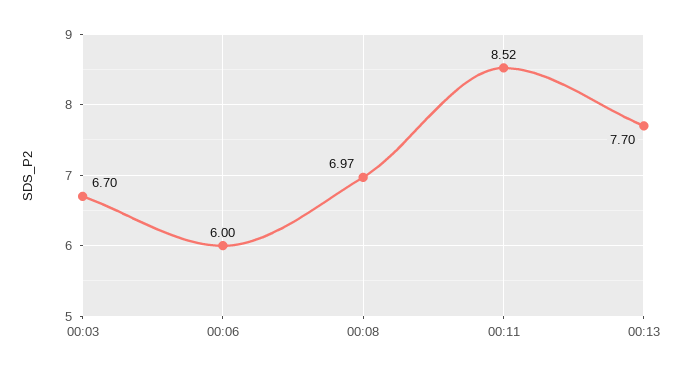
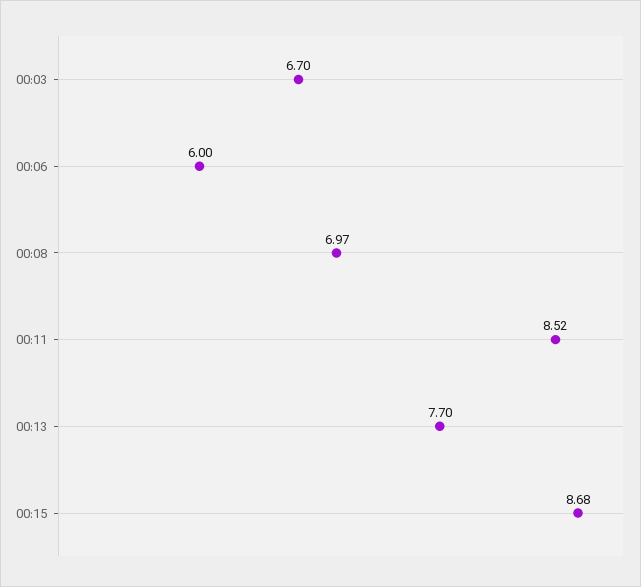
00:15: none -> 8.68

